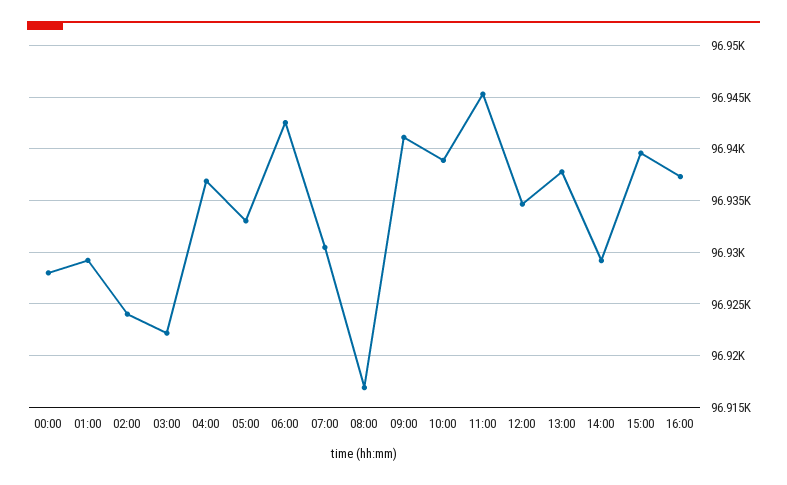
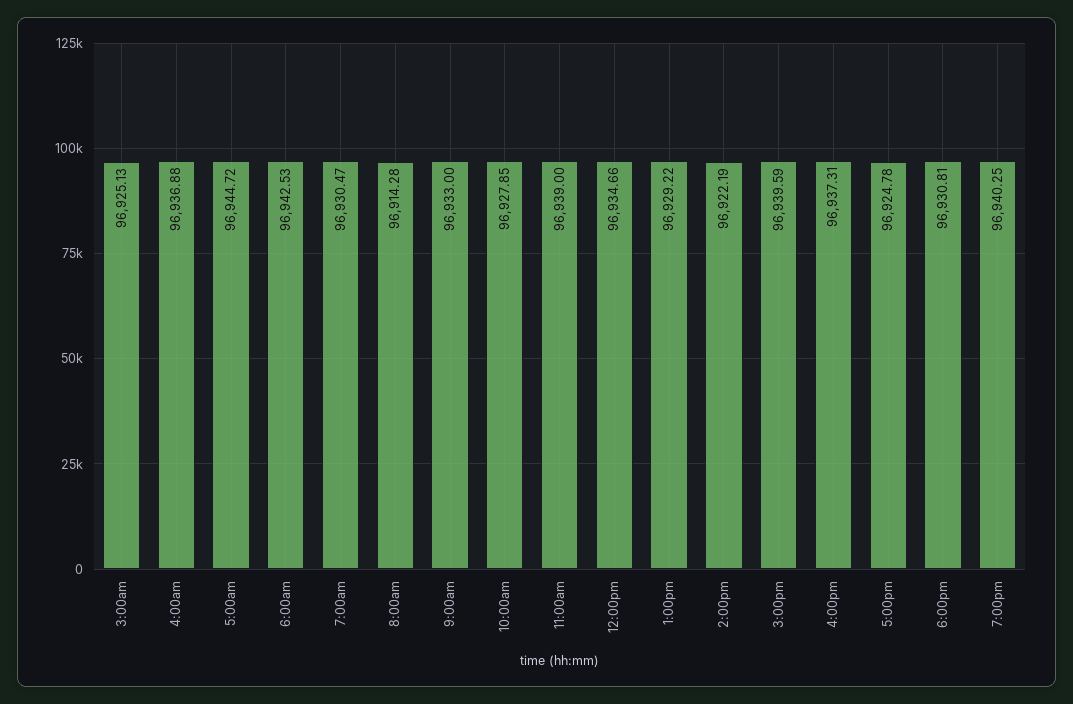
00:00: 96928 -> none
01:00: 96929 -> none
02:00: 96924 -> none
03:00: 96922 -> 96925.13
05:00: 96933 -> 96944.72
08:00: 96917 -> 96914.28
09:00: 96941 -> 96933
10:00: 96939 -> 96927.85
11:00: 96945 -> 96939
13:00: 96938 -> 96929.22
14:00: 96929 -> 96922.19
5:00pm: none -> 96924.78
6:00pm: none -> 96930.81
7:00pm: none -> 96940.25

